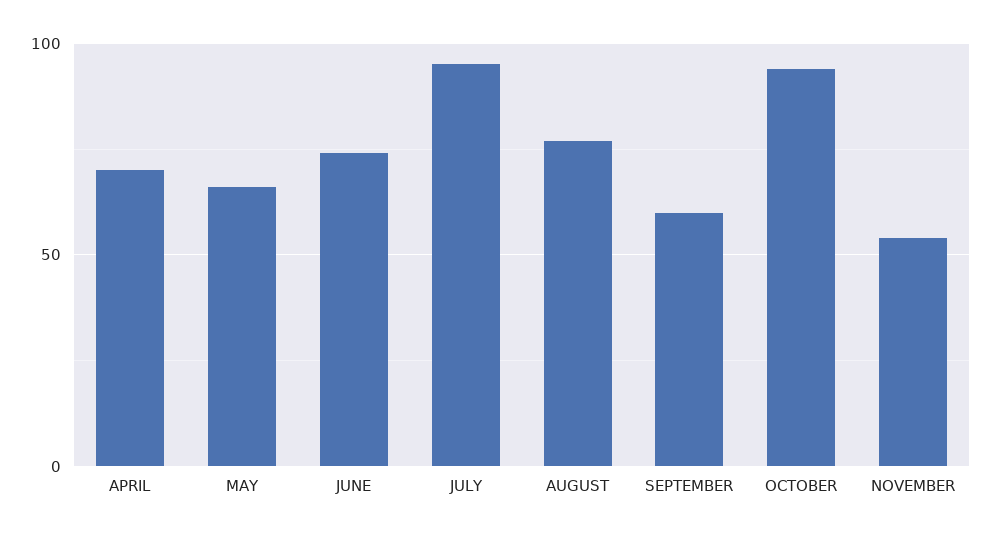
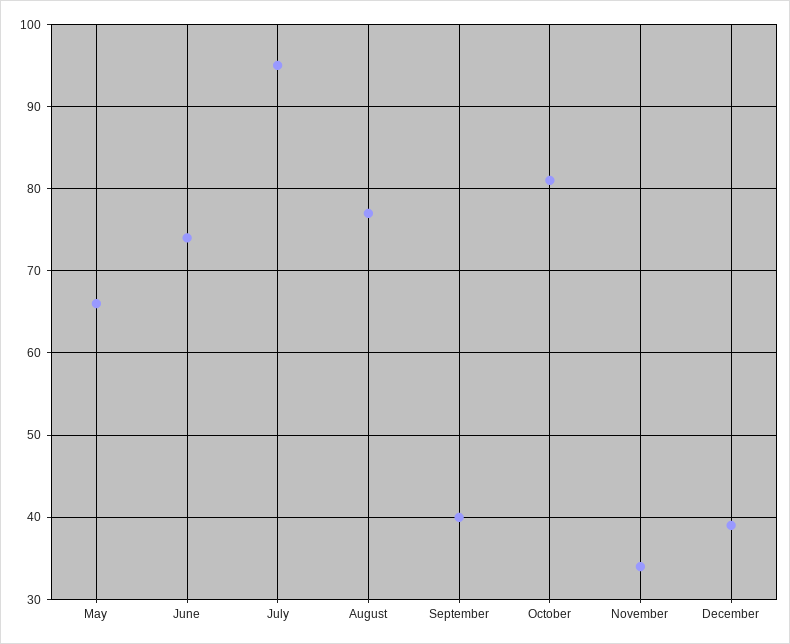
APRIL: 70 -> none
SEPTEMBER: 60 -> 40
OCTOBER: 95 -> 81
NOVEMBER: 55 -> 34
December: none -> 39

